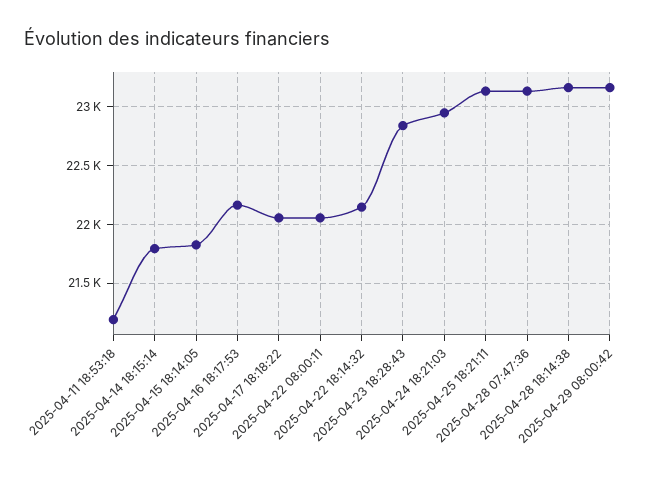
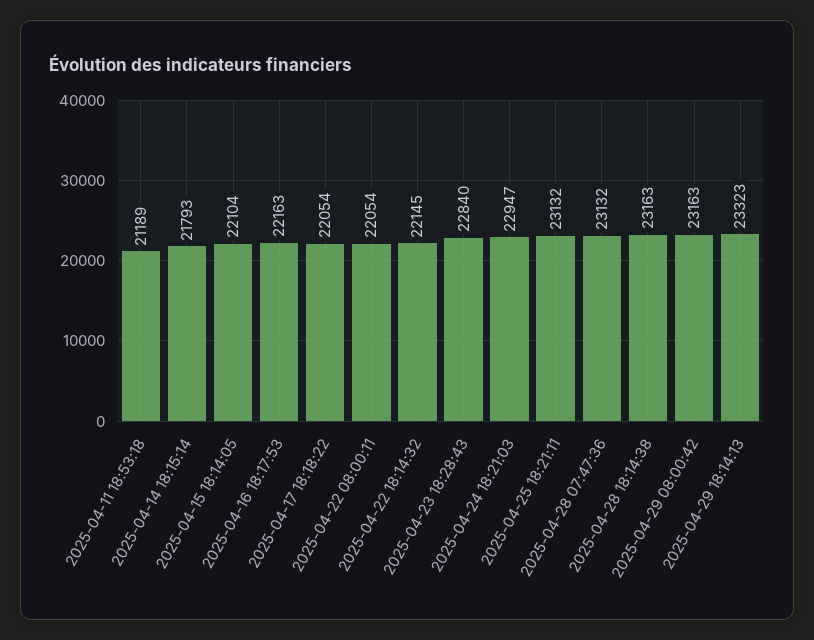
2025-04-15 18:14:05: 21800 -> 22104
2025-04-29 18:14:13: none -> 23323

